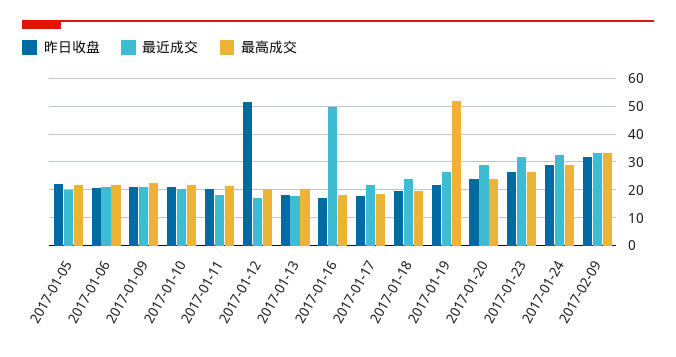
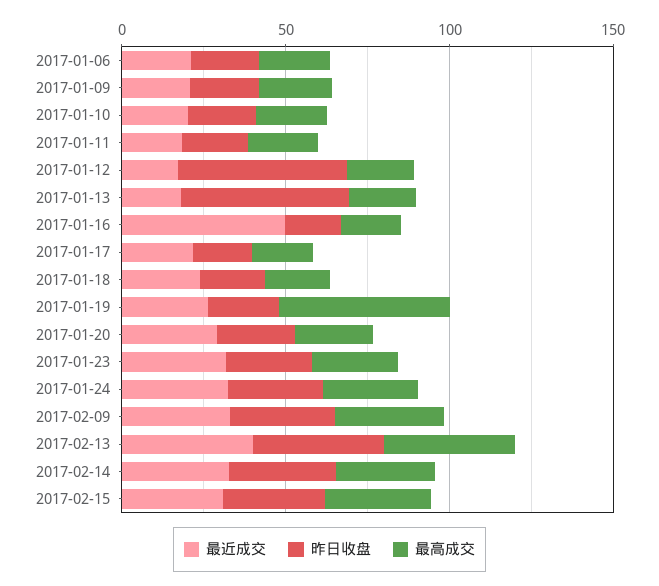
昨日收盘, 2017-01-05: 22.5 -> none
最近成交, 2017-01-05: 20 -> none
最高成交, 2017-01-05: 22.5 -> none
昨日收盘, 2017-01-13: 17.5 -> 50
最近成交, 2017-02-13: none -> 40
昨日收盘, 2017-02-13: none -> 40
最高成交, 2017-02-13: none -> 40
最近成交, 2017-02-14: none -> 30
昨日收盘, 2017-02-14: none -> 30
最高成交, 2017-02-14: none -> 30
最近成交, 2017-02-15: none -> 30
昨日收盘, 2017-02-15: none -> 30
最高成交, 2017-02-15: none -> 30

